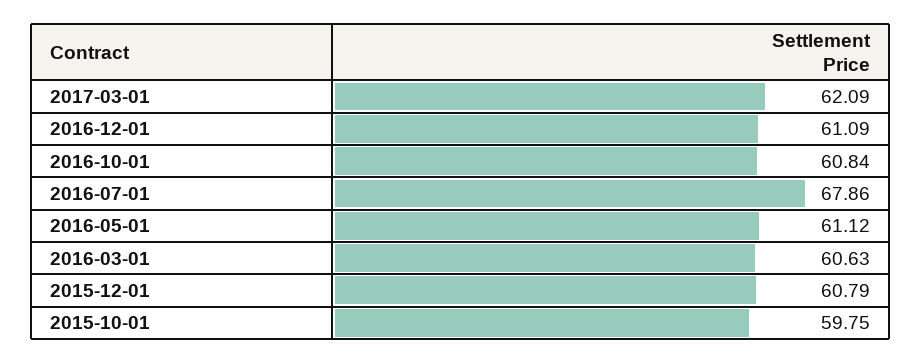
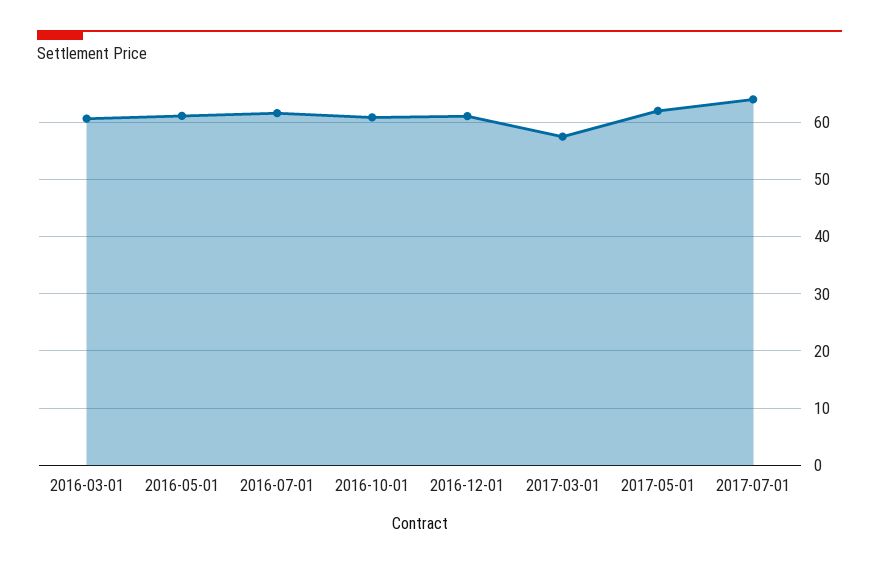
2017-03-01: 62.09 -> 58
2016-07-01: 67.86 -> 62
2015-12-01: 60.79 -> none
2015-10-01: 59.75 -> none
2017-05-01: none -> 62
2017-07-01: none -> 64

